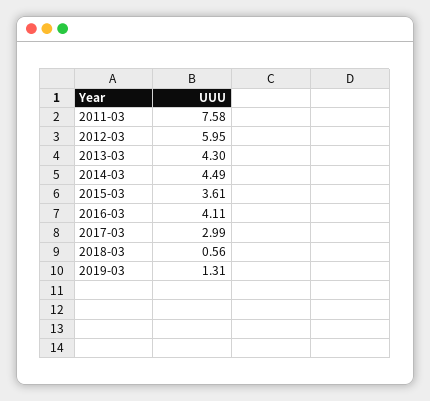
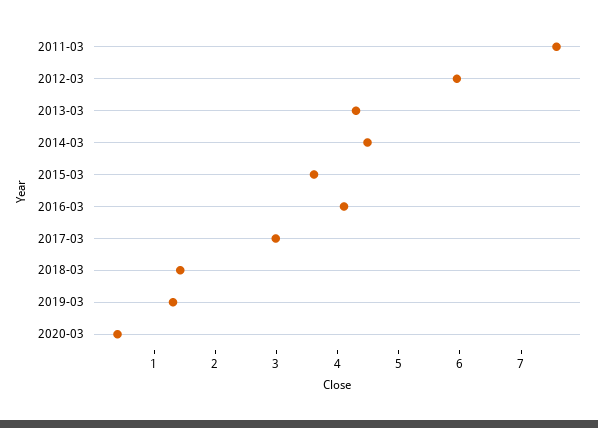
2018-03: 0.56 -> 1.4
2020-03: none -> 0.4

